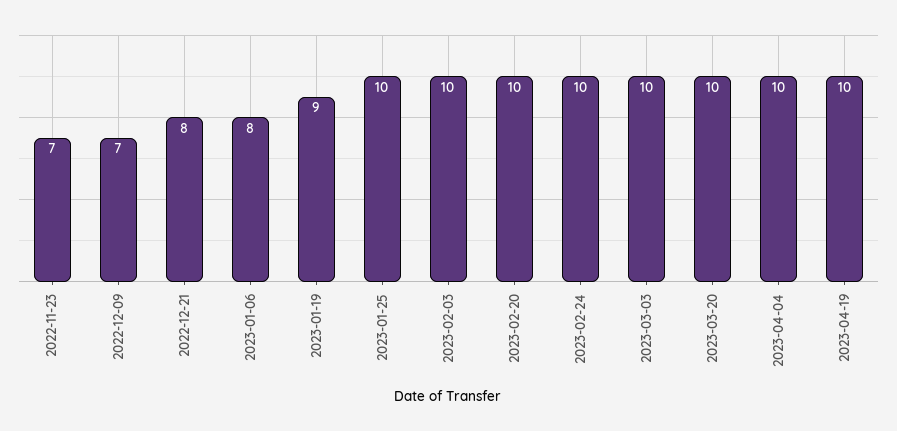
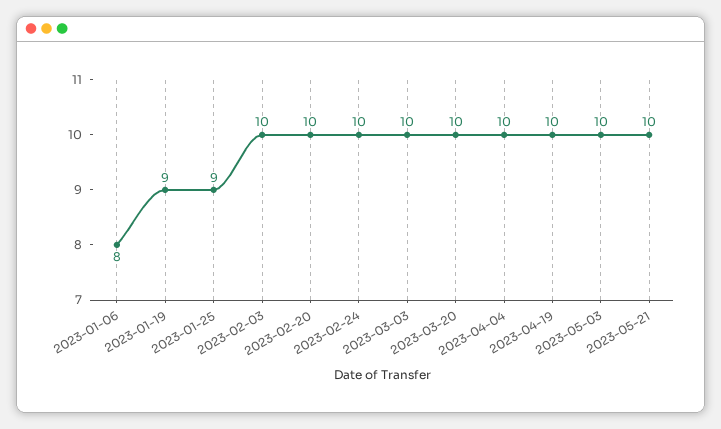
2022-11-23: 7 -> none
2022-12-09: 7 -> none
2022-12-21: 8 -> none
2023-01-25: 10 -> 9
2023-05-03: none -> 10
2023-05-21: none -> 10

